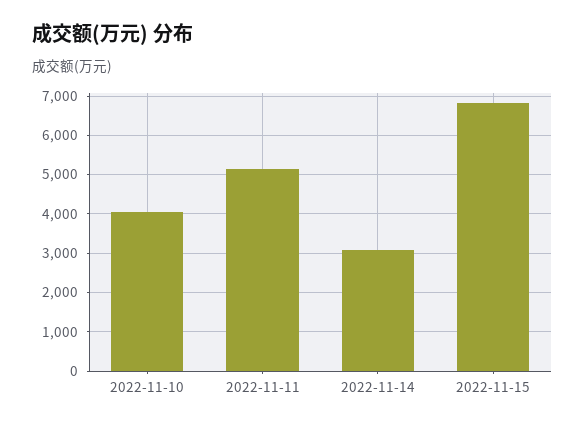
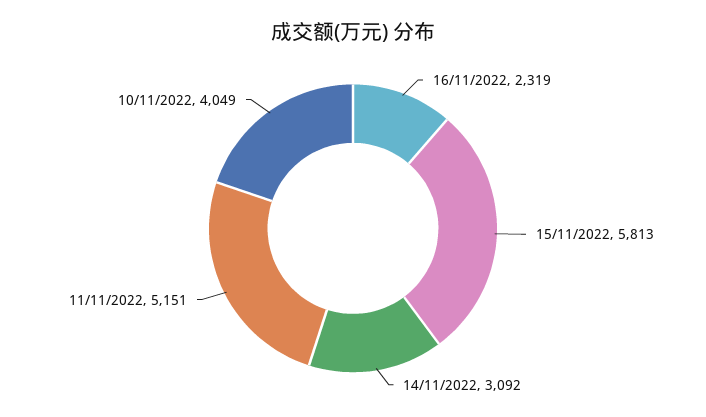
2022-11-15: 6800 -> 5813
16/11/2022: none -> 2319

